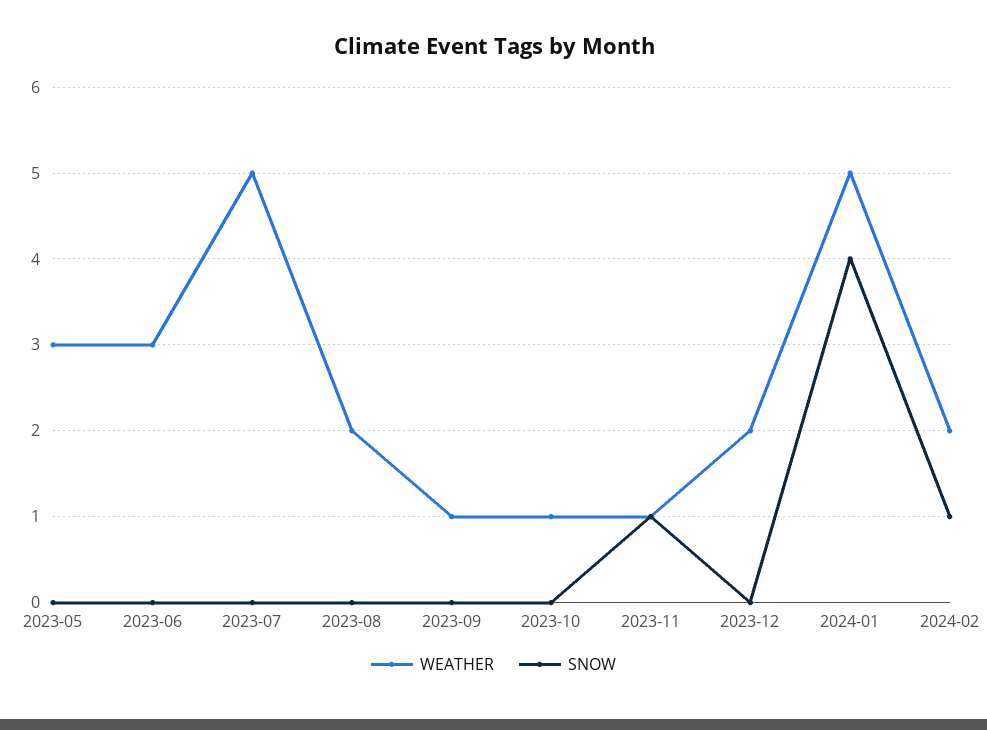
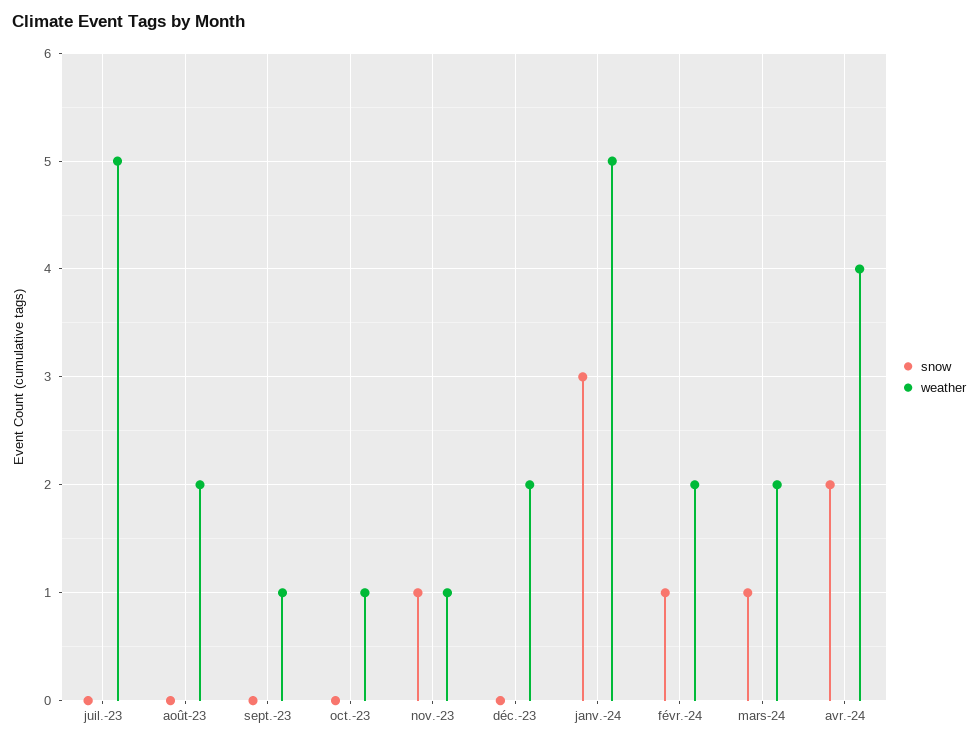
WEATHER, 2023-05: 3 -> none
SNOW, 2023-05: 0 -> none
WEATHER, 2023-06: 3 -> none
SNOW, 2023-06: 0 -> none
SNOW, 2024-01: 4 -> 3
SNOW, mars-24: none -> 1
WEATHER, mars-24: none -> 2
SNOW, avr.-24: none -> 2
WEATHER, avr.-24: none -> 4

